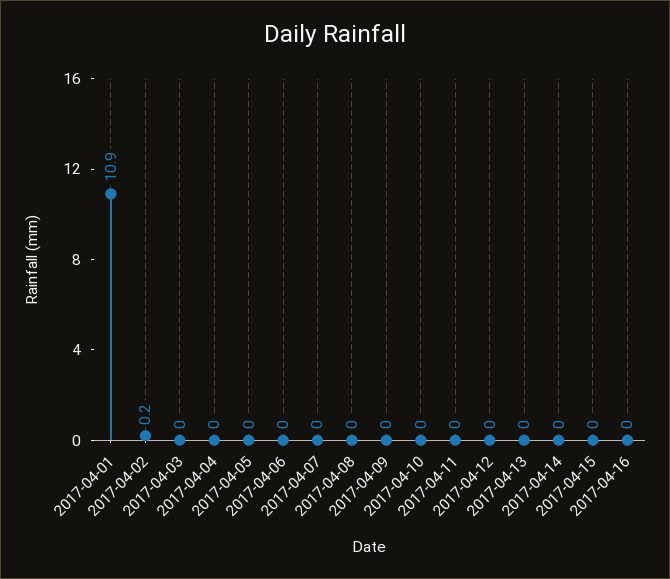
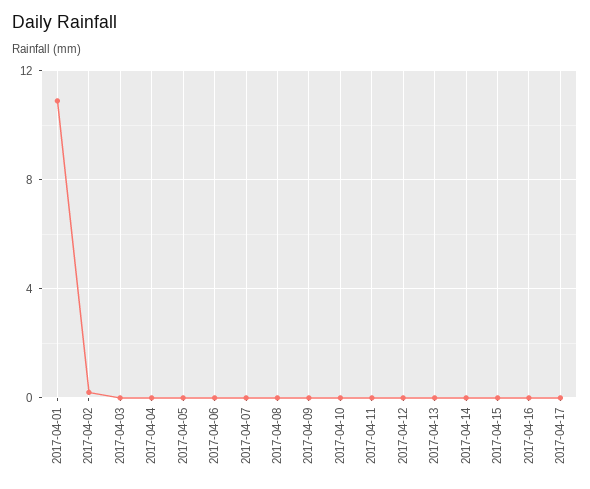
2017-04-17: none -> 0

